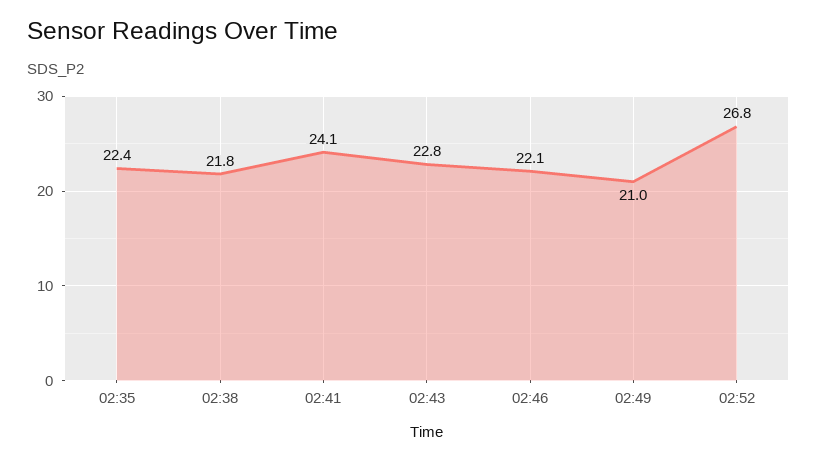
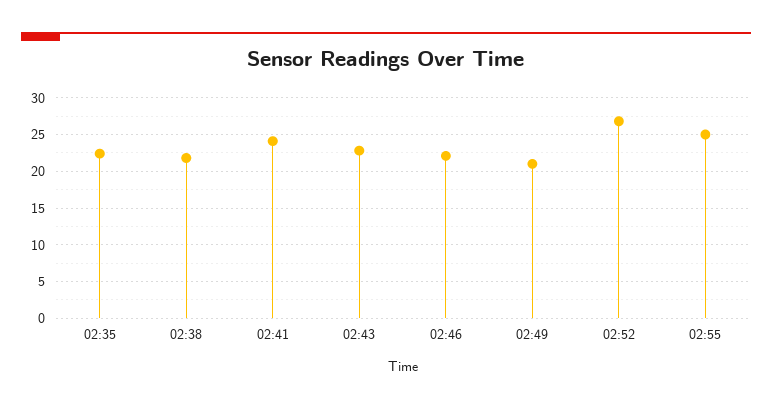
02:55: none -> 25

